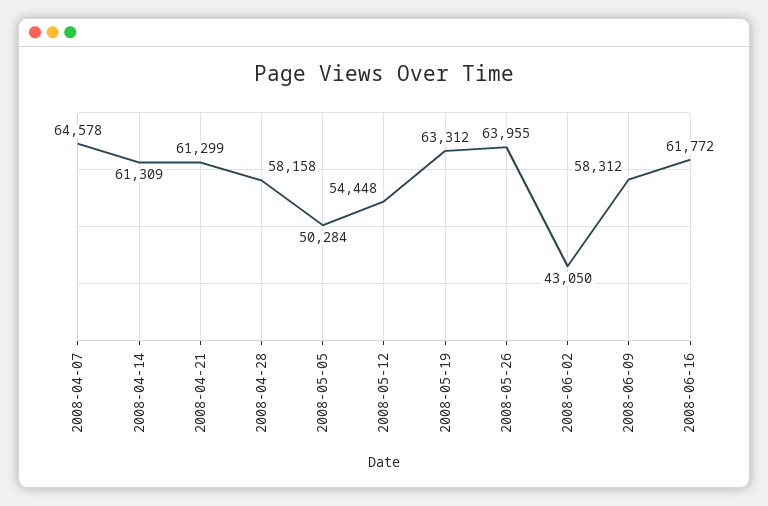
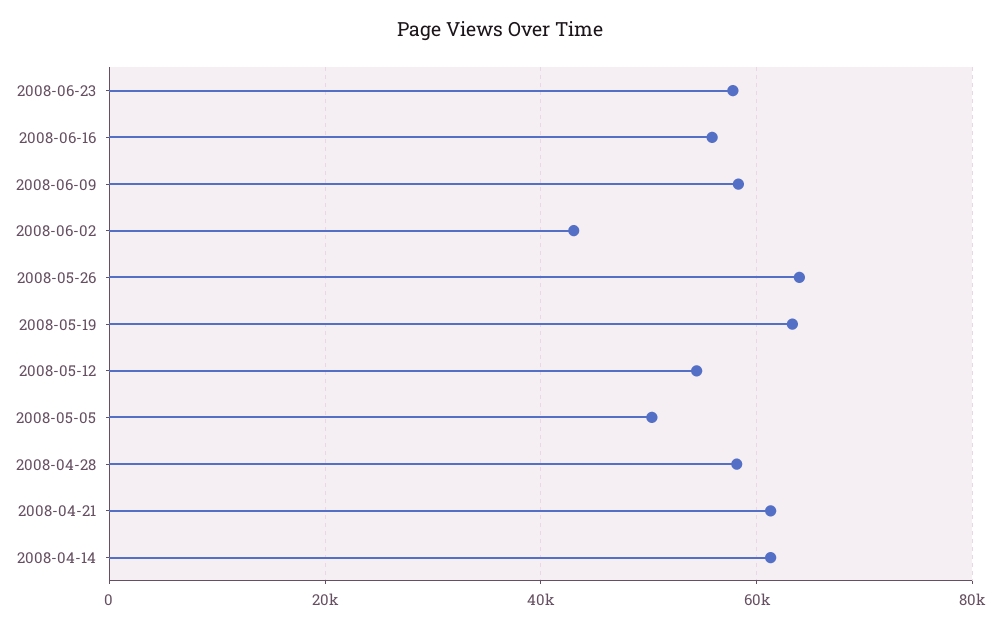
2008-04-07: 64578 -> none
2008-06-16: 61772 -> 56000
2008-06-23: none -> 58000

